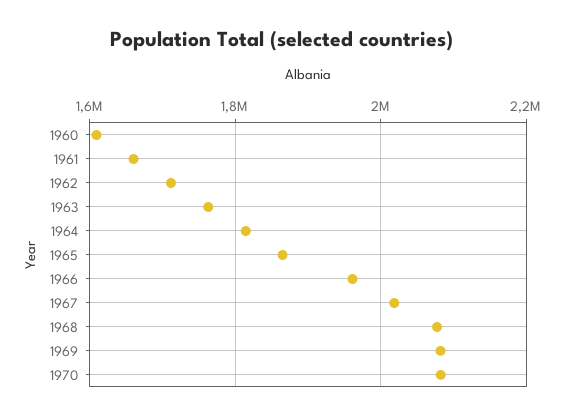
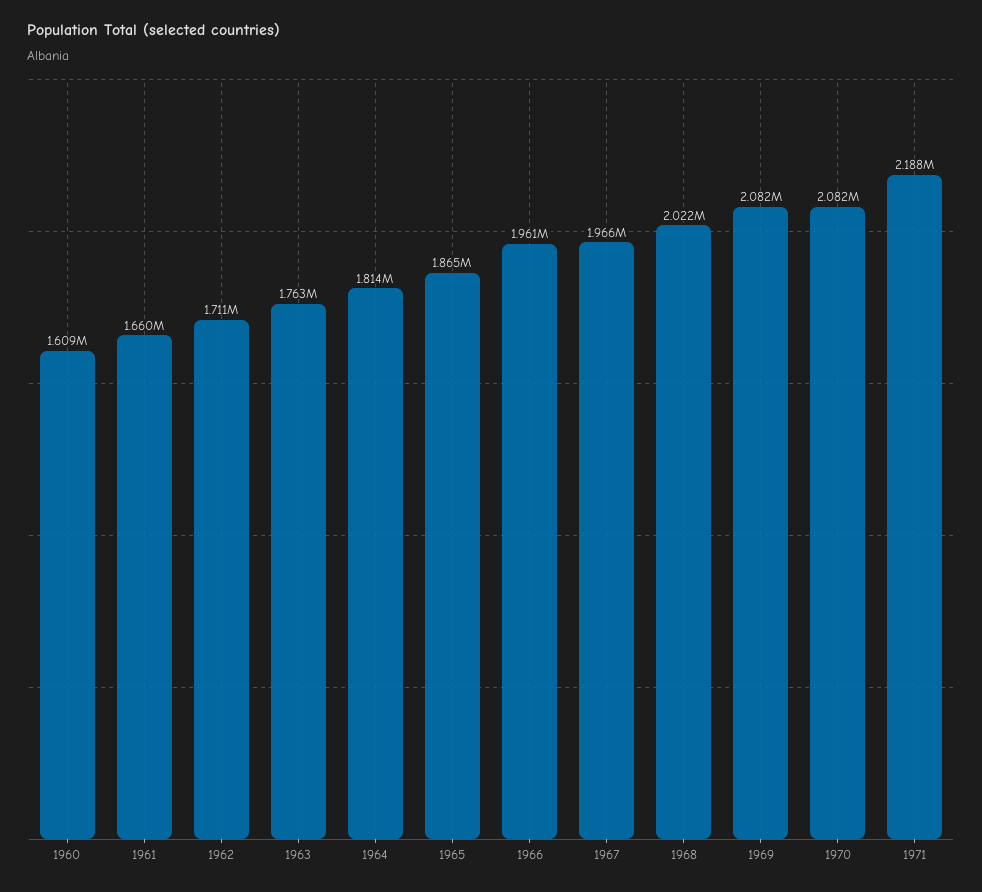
1967: 2020000 -> 1966000
1968: 2080000 -> 2022000
1971: none -> 2188000

